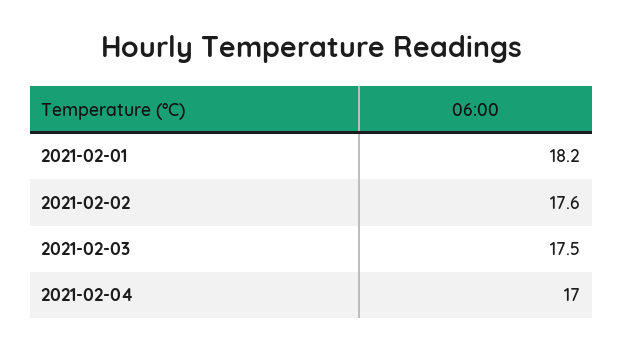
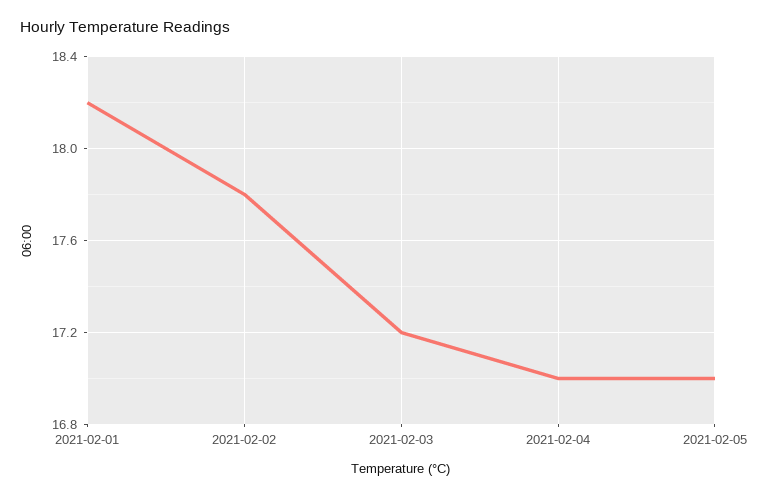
2021-02-02: 17.6 -> 17.8
2021-02-03: 17.5 -> 17.2
2021-02-05: none -> 17

